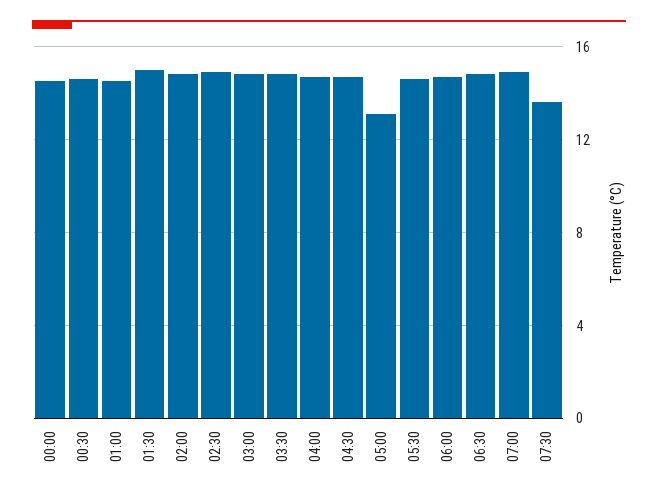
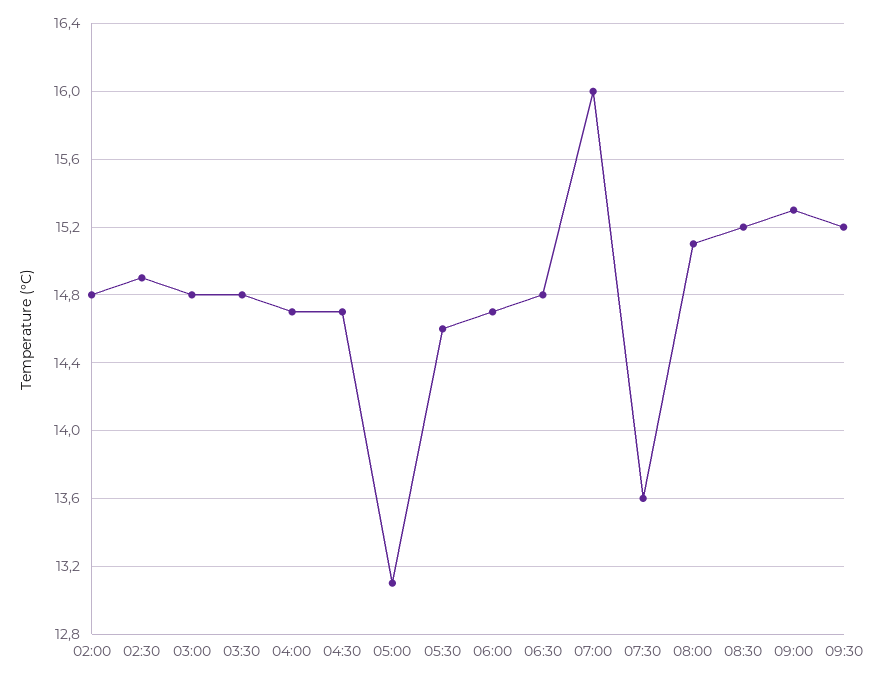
00:00: 14.5 -> none
00:30: 14.5 -> none
01:00: 14.5 -> none
01:30: 15 -> none
07:00: 15 -> 16
08:00: none -> 15.1
08:30: none -> 15.2
09:00: none -> 15.3
09:30: none -> 15.2

